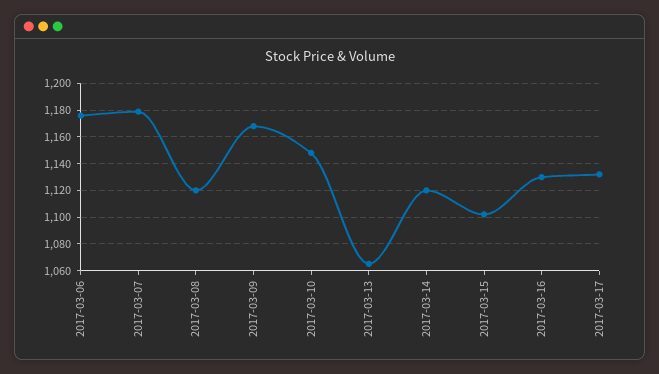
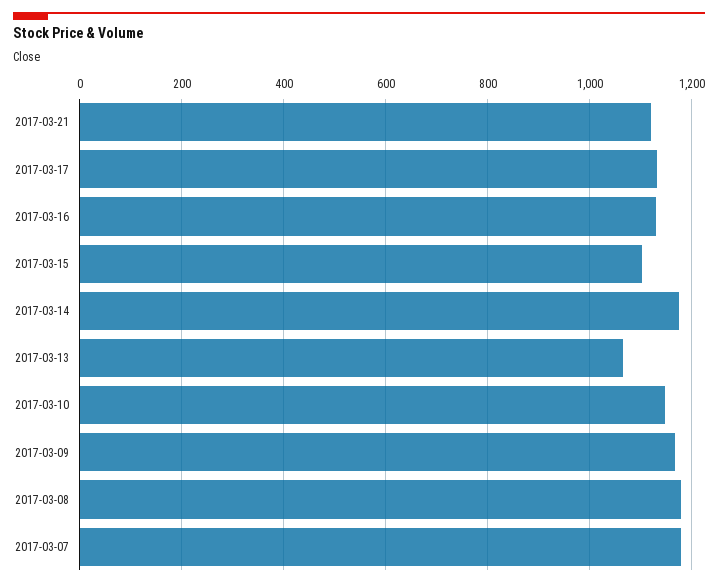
2017-03-06: 1175 -> none
2017-03-08: 1120 -> 1180
2017-03-14: 1120 -> 1180
2017-03-21: none -> 1120

